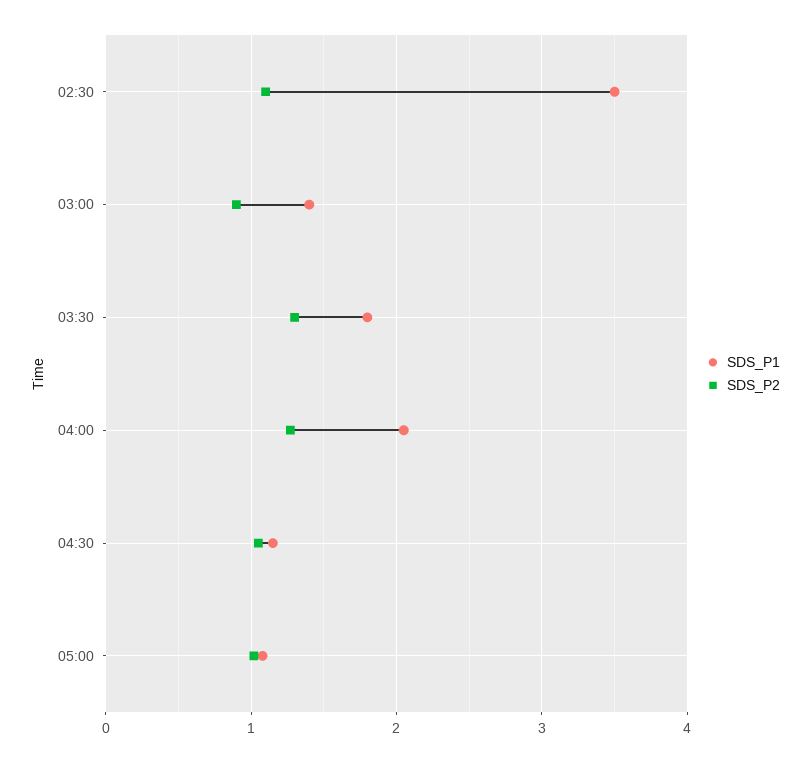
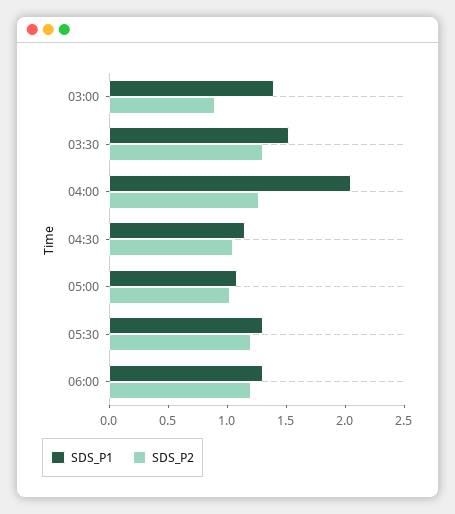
SDS_P1, 02:30: 3.5 -> none
SDS_P2, 02:30: 1.1 -> none
SDS_P1, 03:30: 1.8 -> 1.5
SDS_P1, 05:30: none -> 1.3
SDS_P2, 05:30: none -> 1.2
SDS_P1, 06:00: none -> 1.3
SDS_P2, 06:00: none -> 1.2

